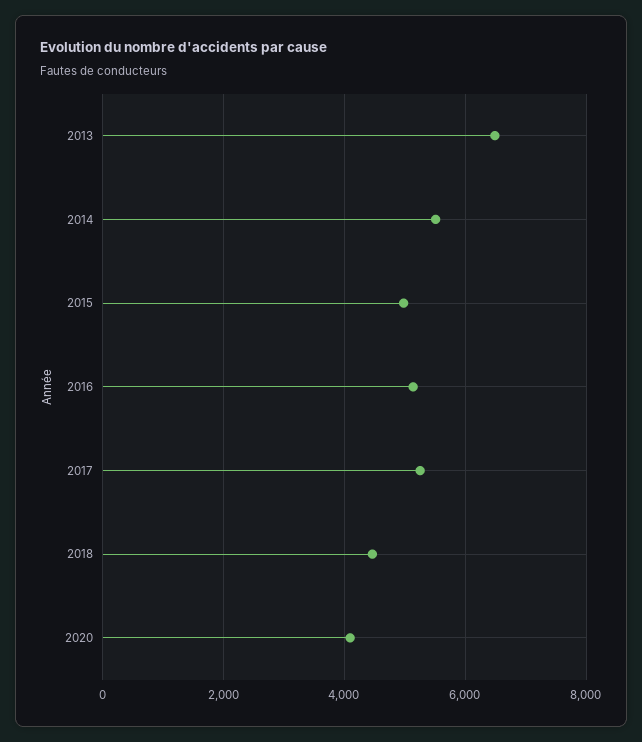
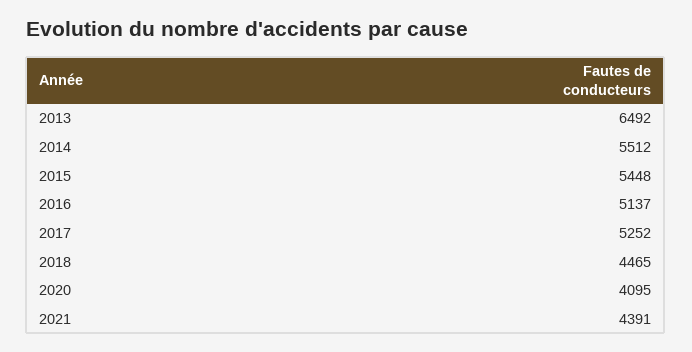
2015: 5000 -> 5448
2021: none -> 4391

